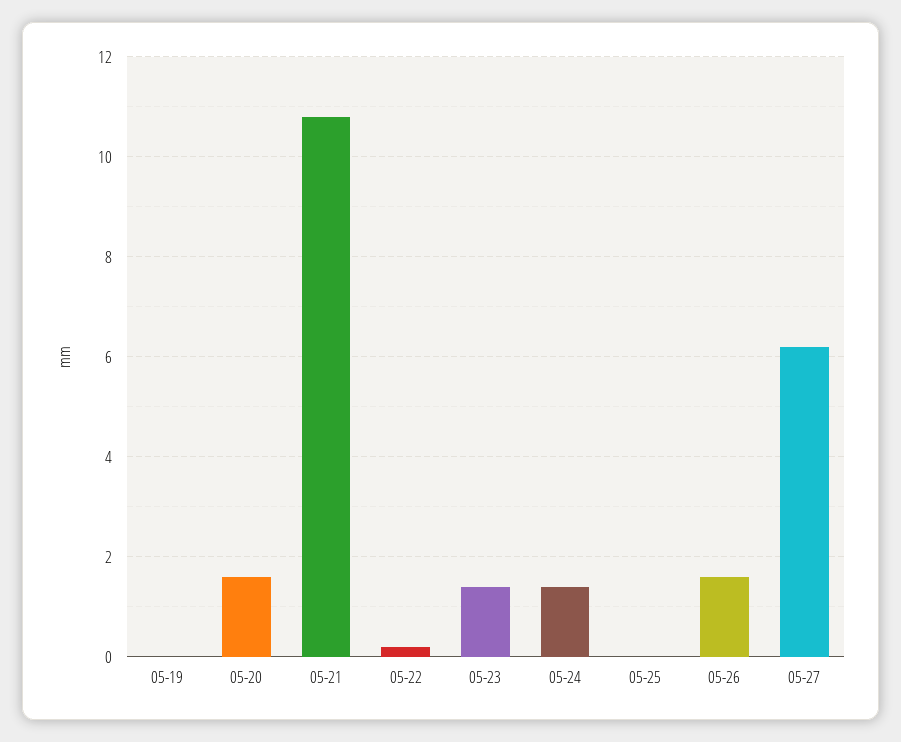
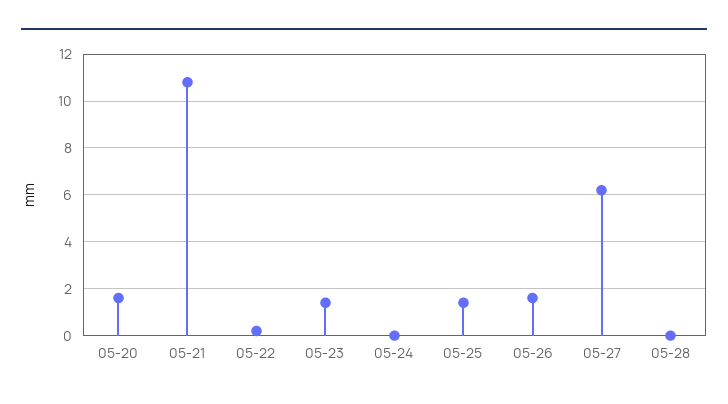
05-19: 0 -> none
05-24: 1.5 -> 0
05-25: 0 -> 1.5
05-28: none -> 0

